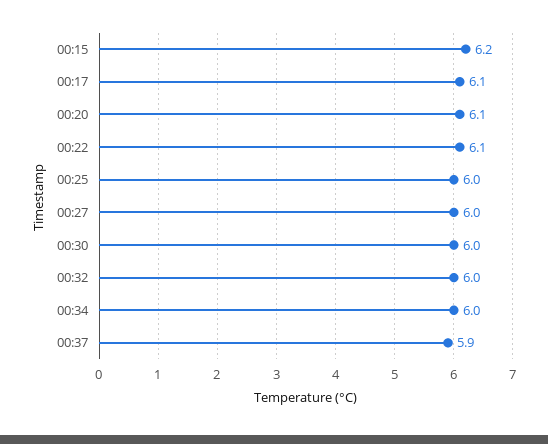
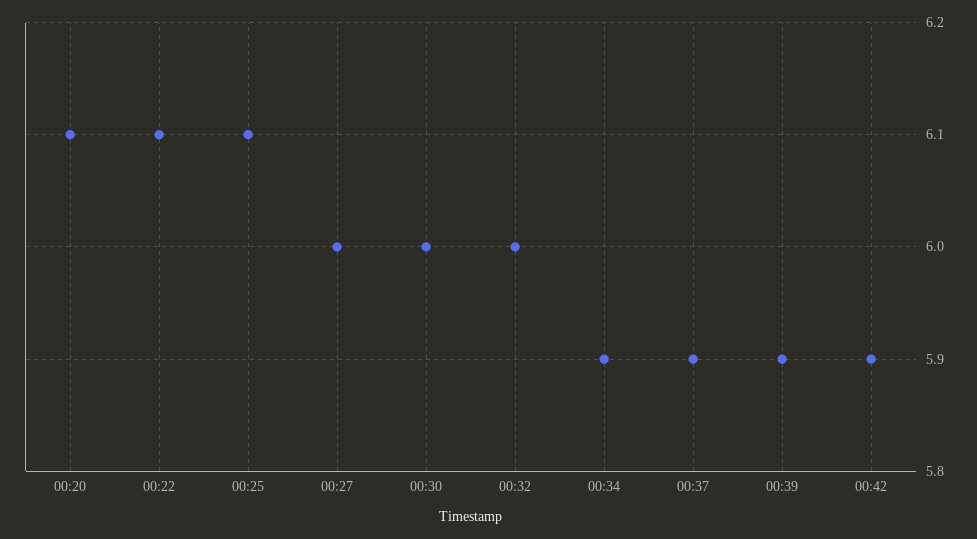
00:15: 6.2 -> none
00:17: 6.1 -> none
00:25: 6 -> 6.1
00:34: 6 -> 5.9
00:39: none -> 5.9
00:42: none -> 5.9

